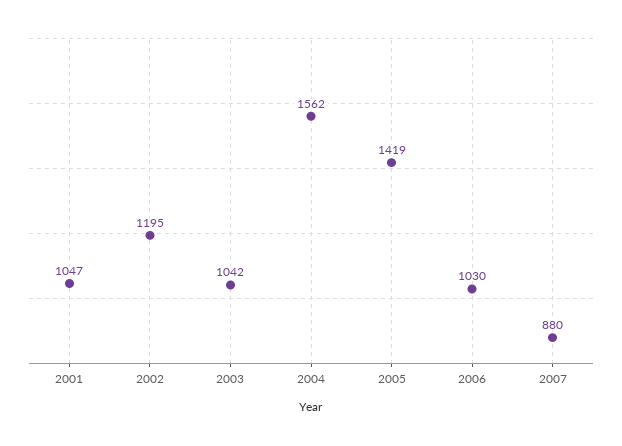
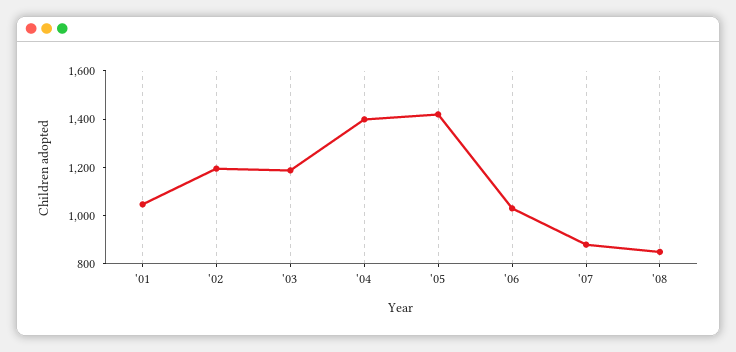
2003: 1042 -> 1200
2004: 1562 -> 1400
'08: none -> 850

